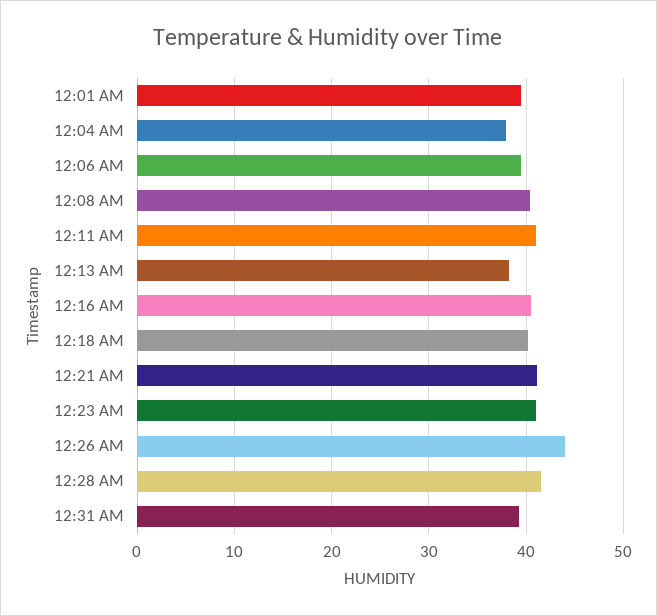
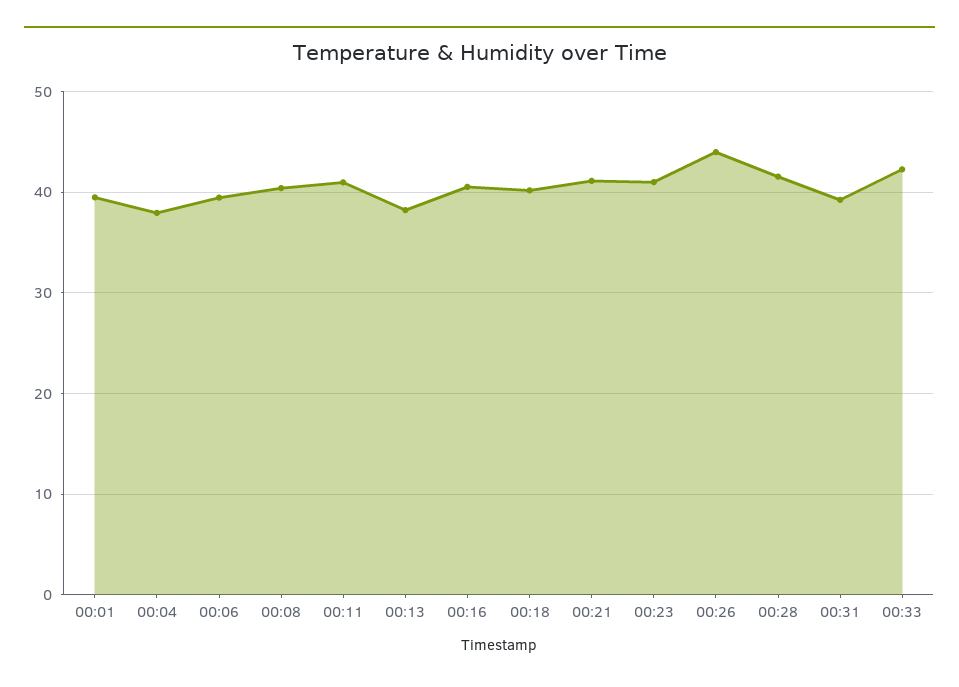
00:33: none -> 42

